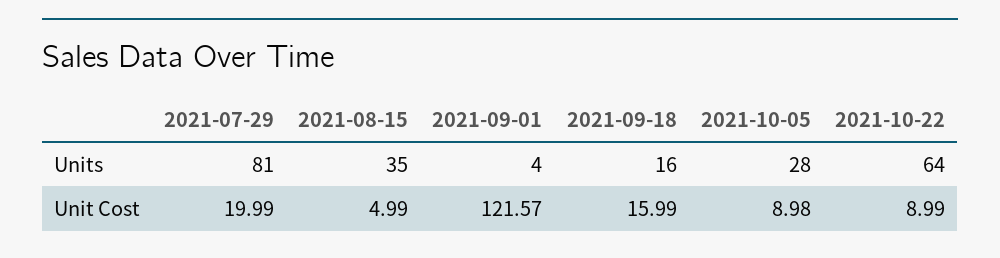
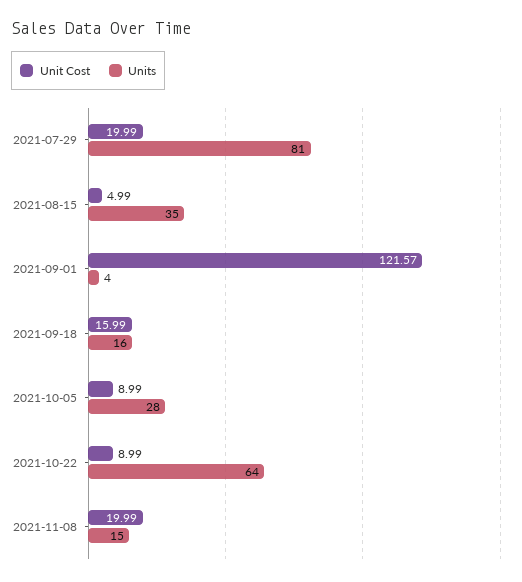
Unit Cost, 2021-10-05: 8.98 -> 8.99
Unit Cost, 2021-11-08: none -> 19.99
Units, 2021-11-08: none -> 15

